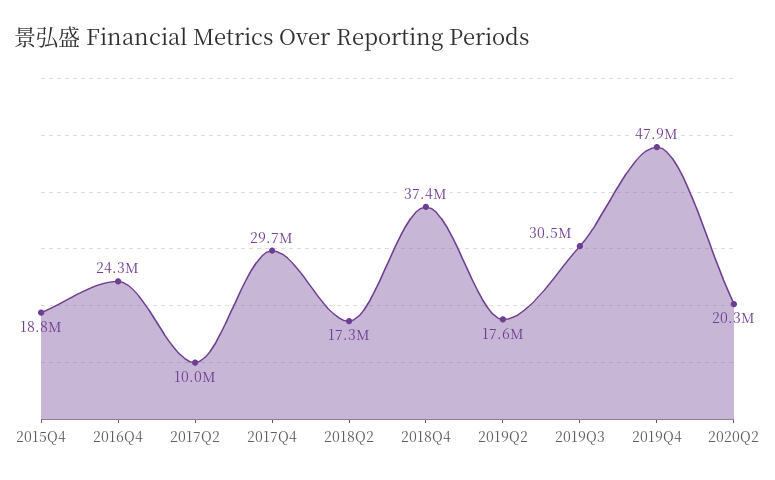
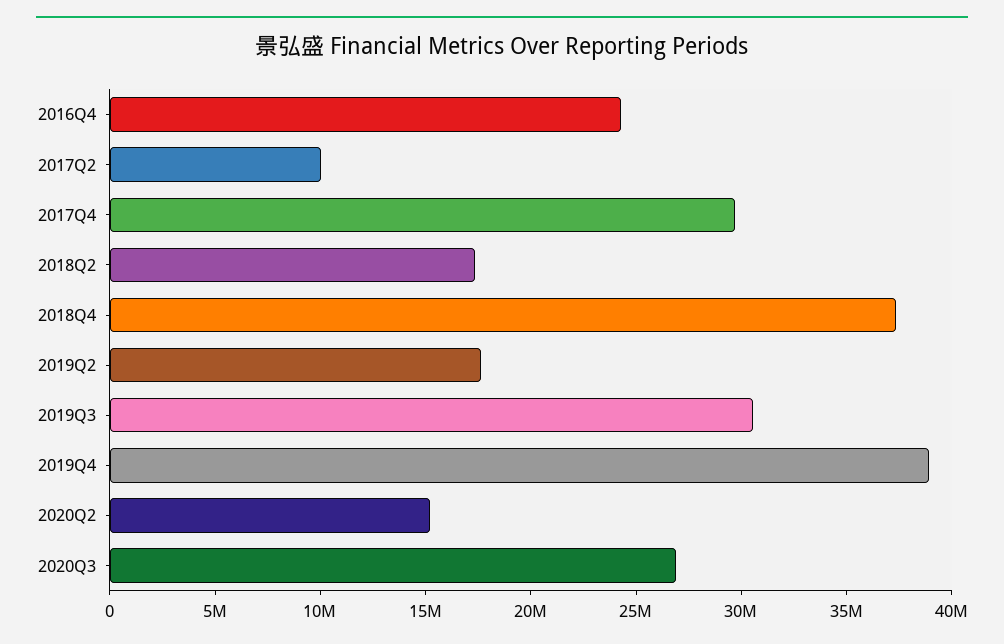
2015Q4: 18800000 -> none
2019Q4: 47900000 -> 39000000
2020Q2: 20300000 -> 15000000
2020Q3: none -> 27000000

